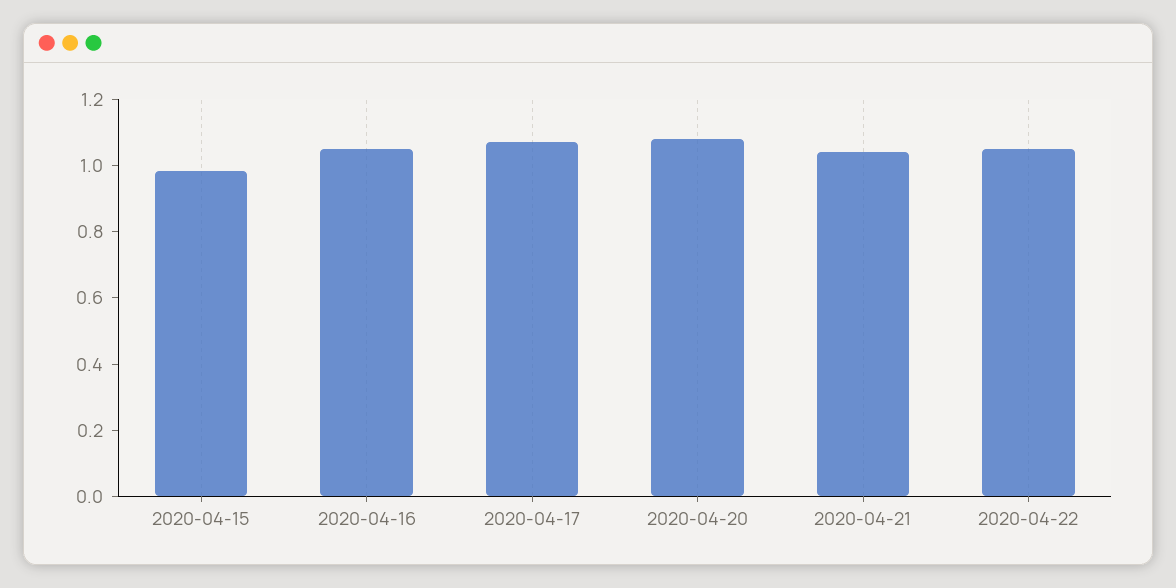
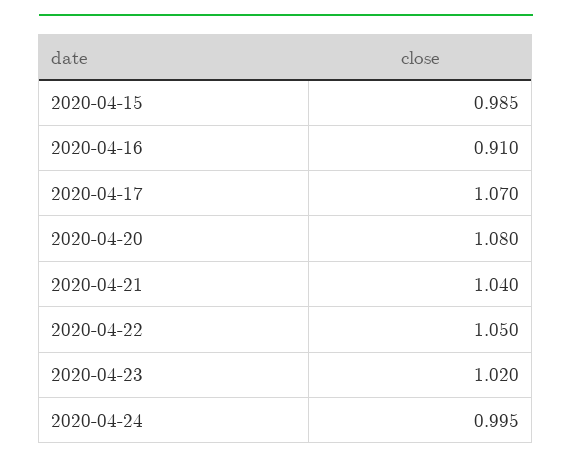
2020-04-16: 1.05 -> 0.91
2020-04-23: none -> 1.02
2020-04-24: none -> 0.995

